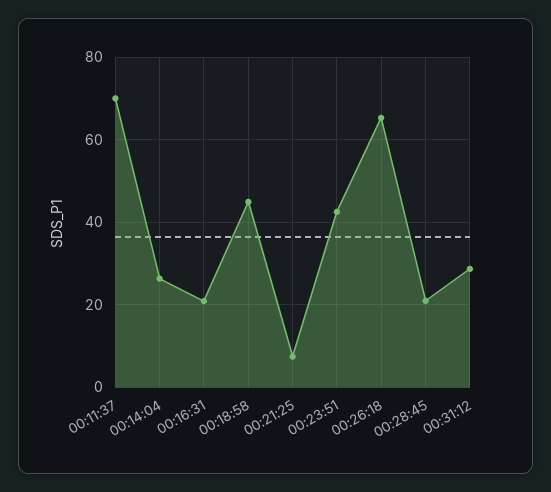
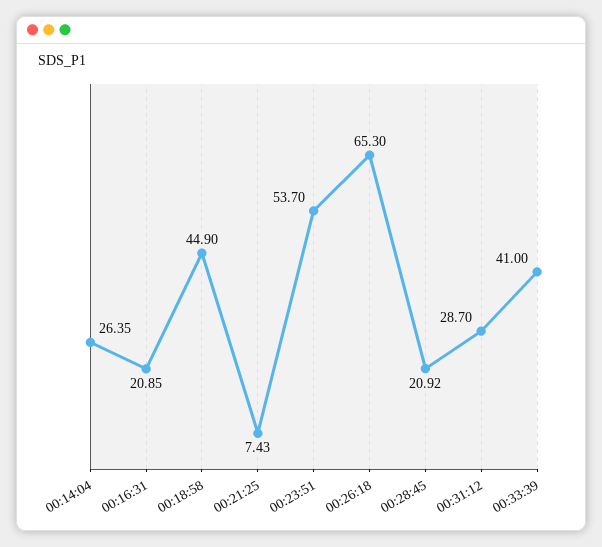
00:11:37: 70 -> none
00:23:51: 42 -> 53.7
00:33:39: none -> 41

